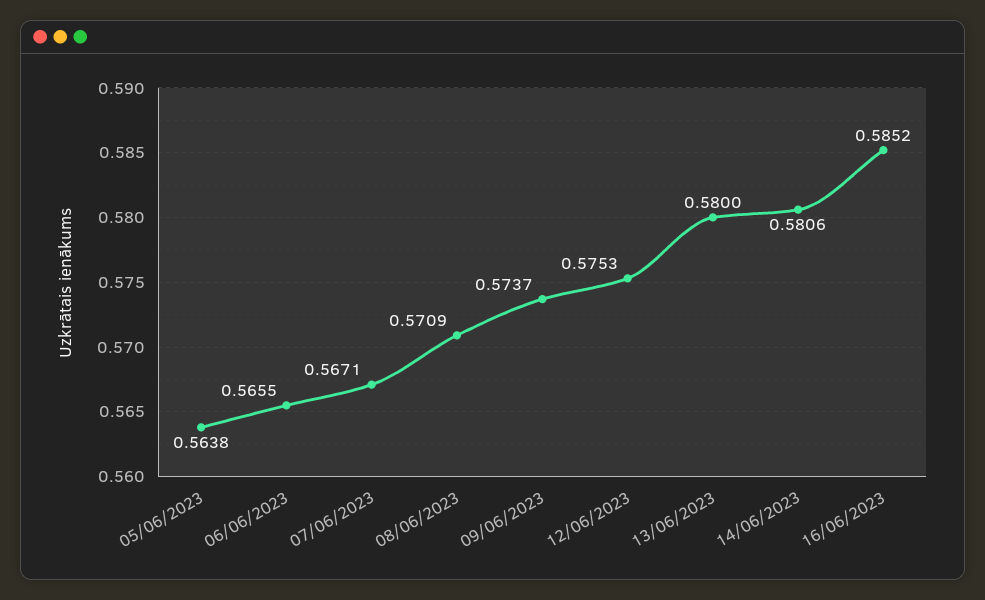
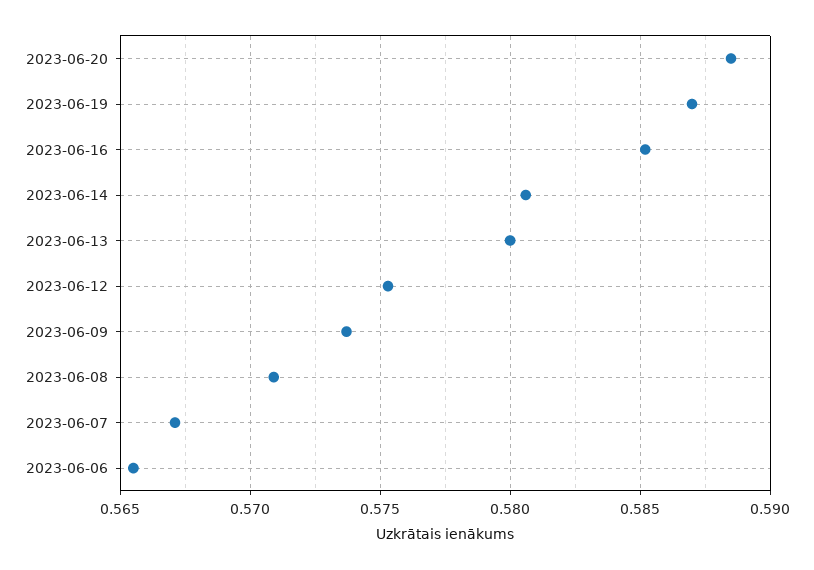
05/06/2023: 0.5638 -> none
2023-06-20: none -> 0.5885
2023-06-19: none -> 0.587

